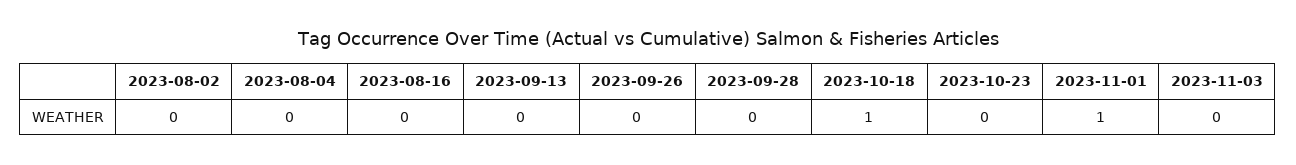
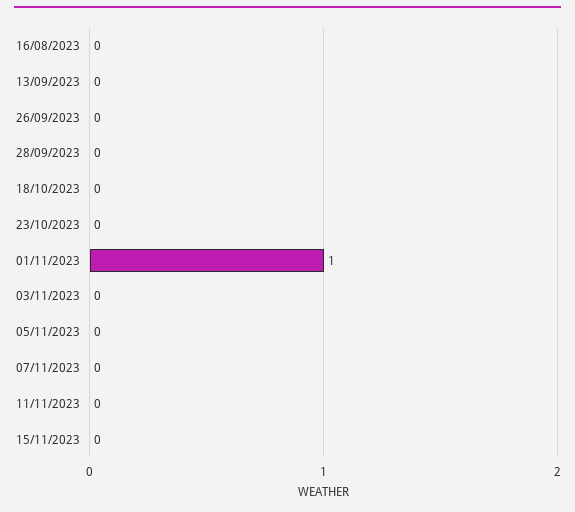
2023-08-02: 0 -> none
2023-08-04: 0 -> none
2023-10-18: 1 -> 0
05/11/2023: none -> 0
07/11/2023: none -> 0
11/11/2023: none -> 0
15/11/2023: none -> 0

